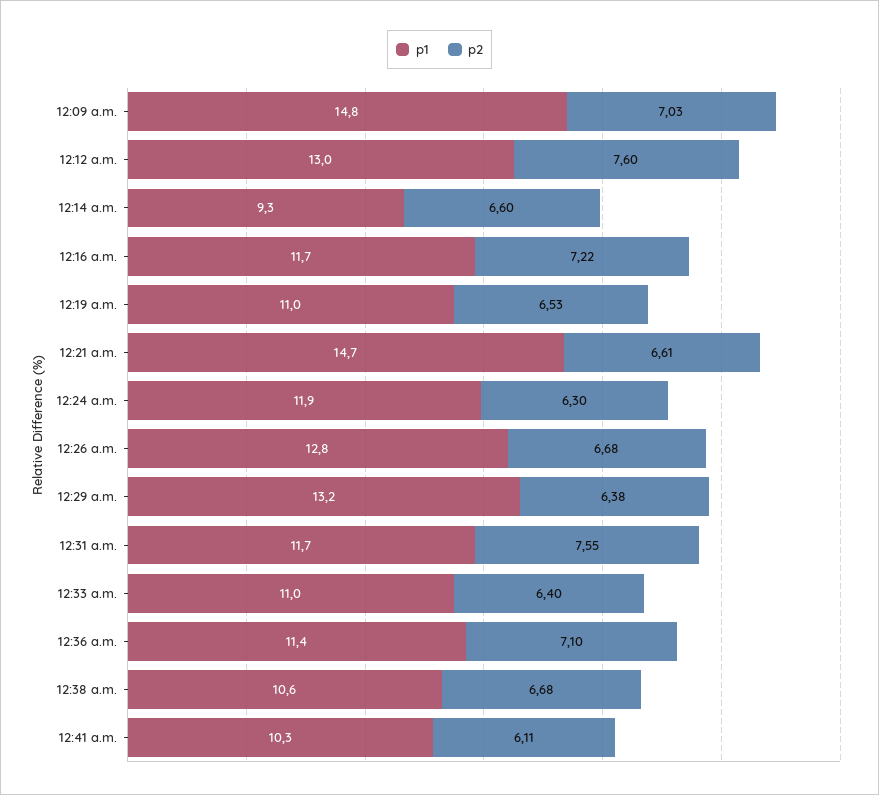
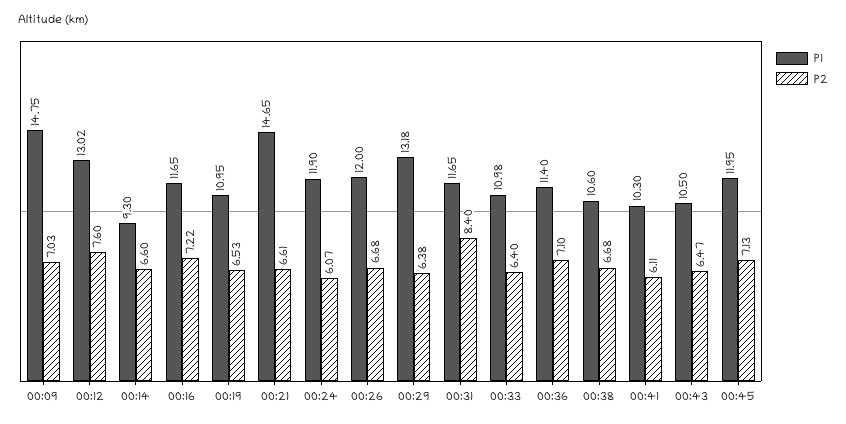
p2, 12:24 a.m.: 6.3 -> 6.07
p1, 12:26 a.m.: 12.8 -> 12
p2, 12:31 a.m.: 7.55 -> 8.4
p1, 00:43: none -> 10.5
p2, 00:43: none -> 6.47
p1, 00:45: none -> 11.95
p2, 00:45: none -> 7.13

